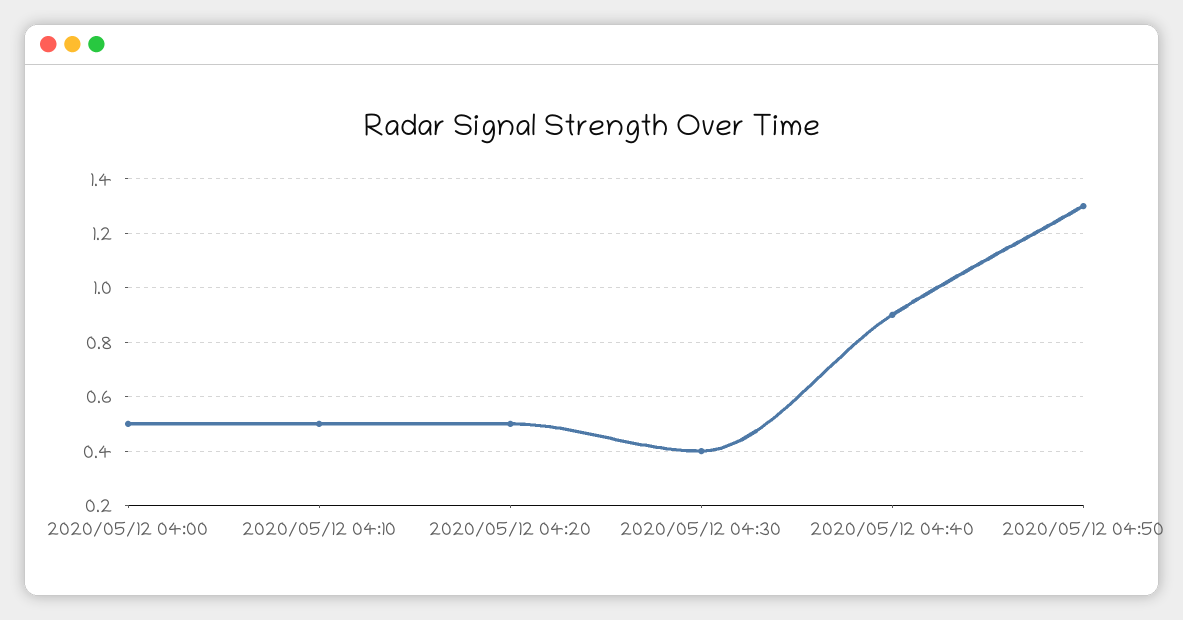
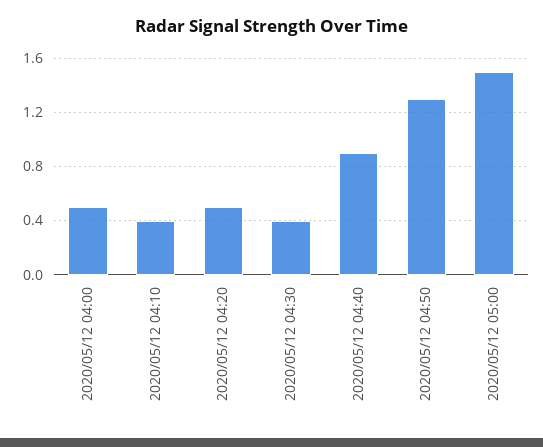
2020/05/12 04:10: 0.5 -> 0.4
2020/05/12 05:00: none -> 1.5

